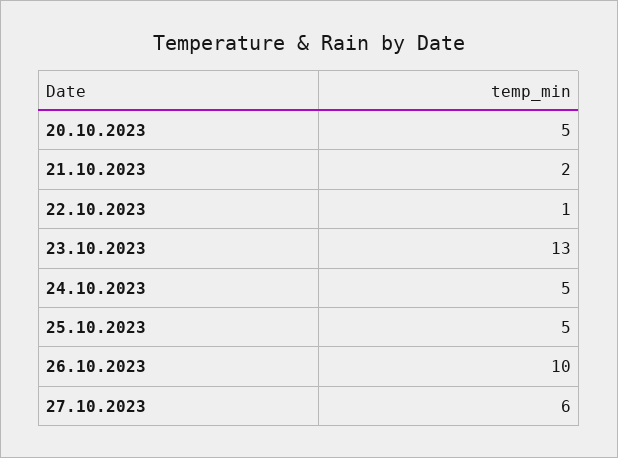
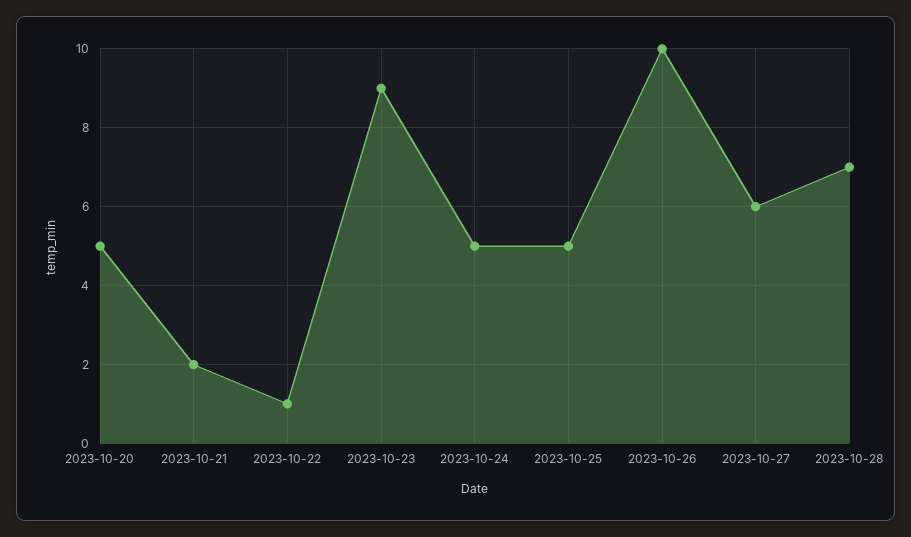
23.10.2023: 13 -> 9
2023-10-28: none -> 7

